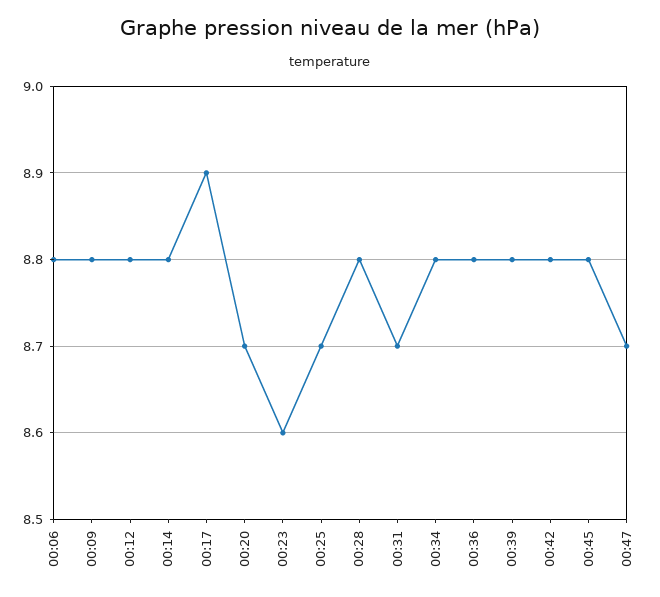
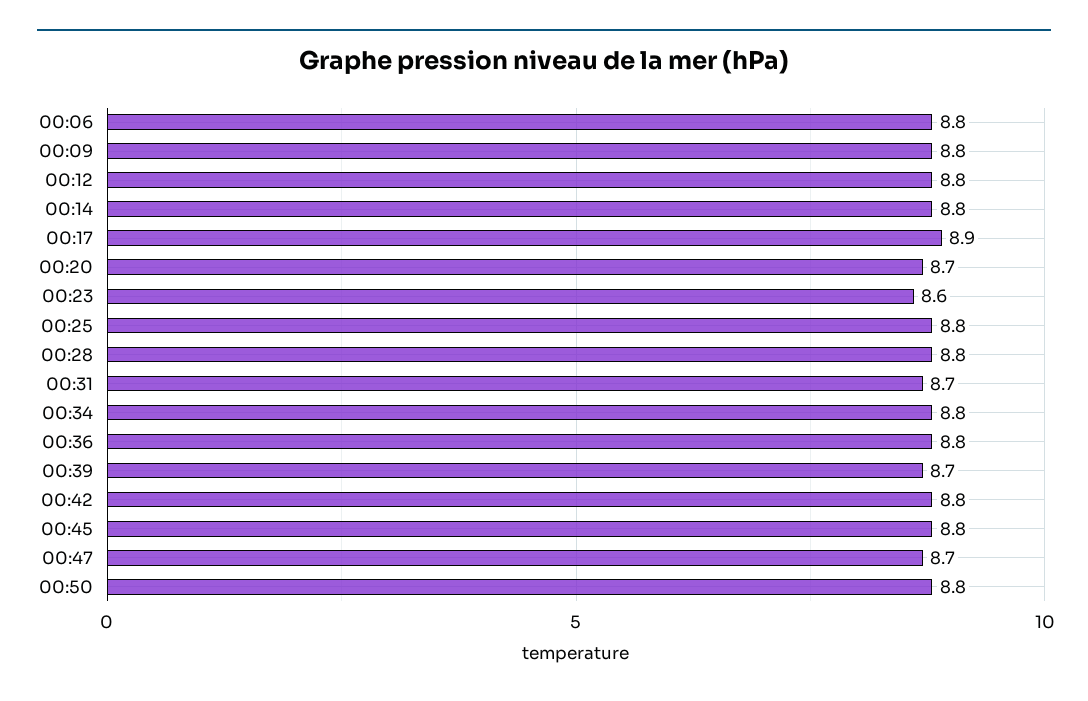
00:25: 8.7 -> 8.8
00:39: 8.8 -> 8.7
00:50: none -> 8.8

